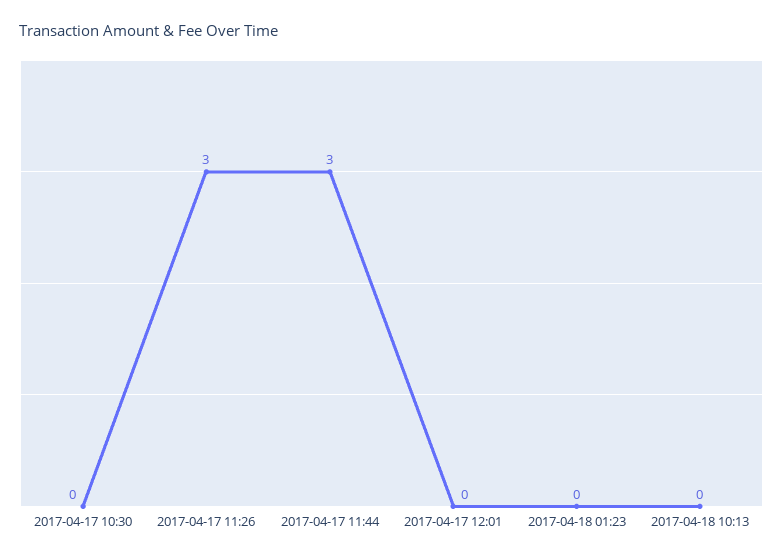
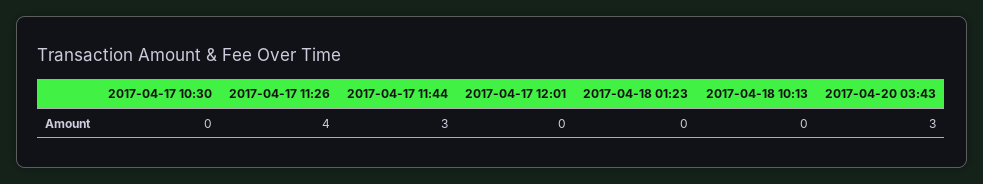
2017-04-17 11:26: 3 -> 4
2017-04-20 03:43: none -> 3

